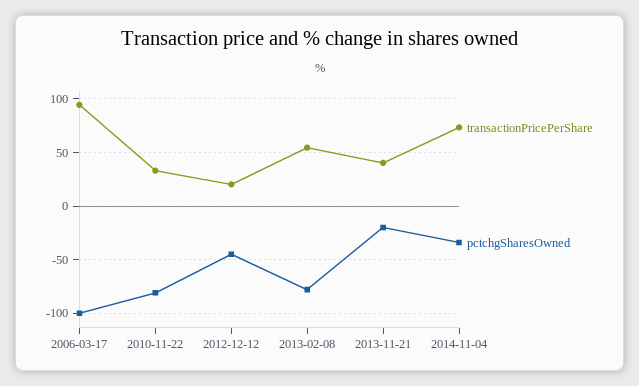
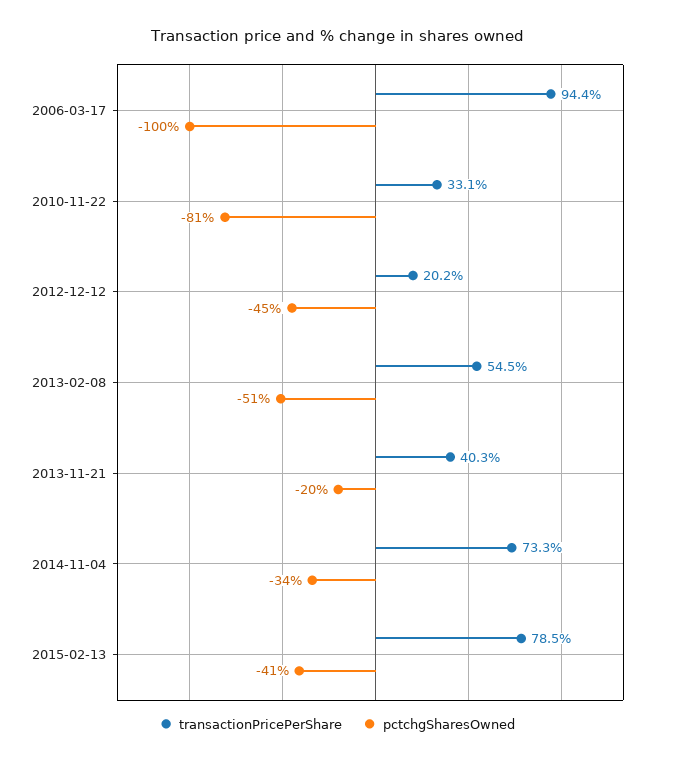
pctchgSharesOwned, 2013-02-08: -80 -> -51
transactionPricePerShare, 2015-02-13: none -> 78.5
pctchgSharesOwned, 2015-02-13: none -> -41

